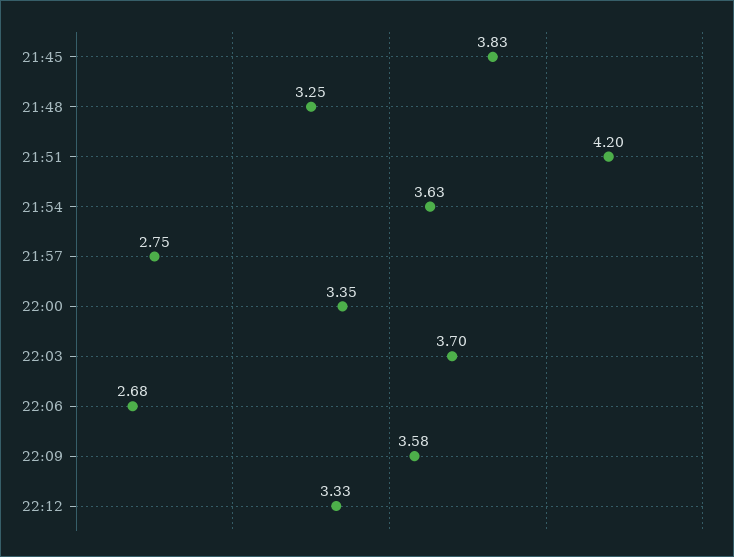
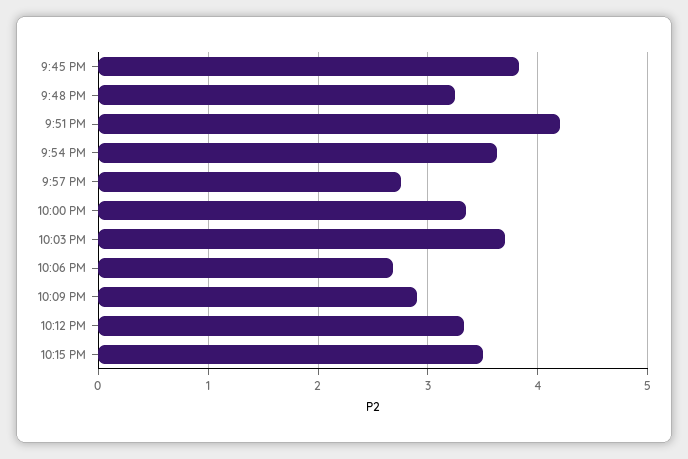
22:09: 3.58 -> 2.9
10:15 PM: none -> 3.5

